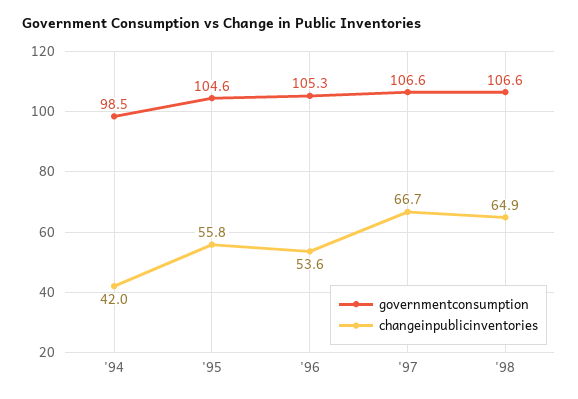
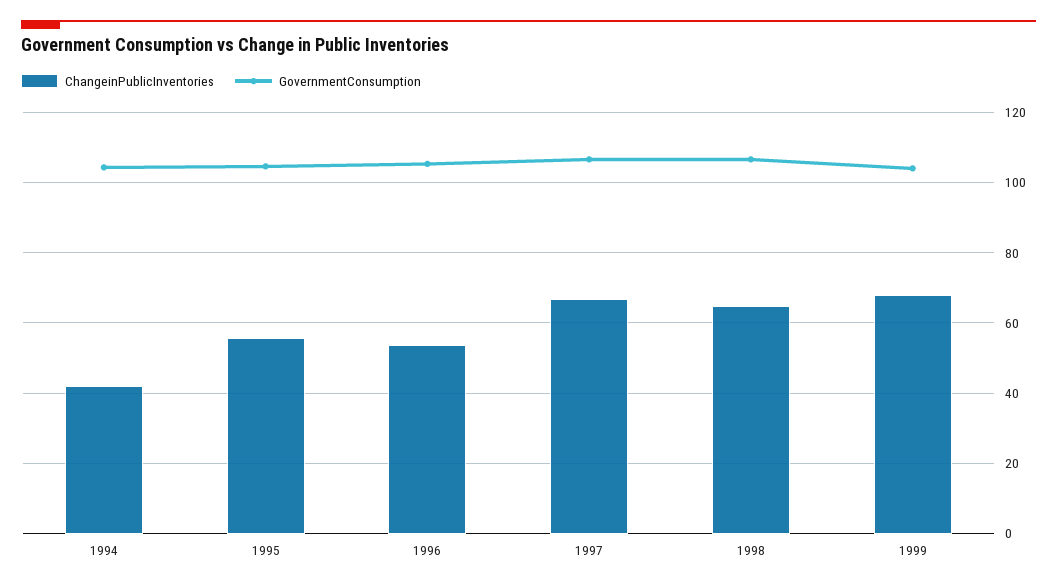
governmentconsumption, '94: 98.5 -> 104
changeinpublicinventories, 1999: none -> 68
governmentconsumption, 1999: none -> 104

